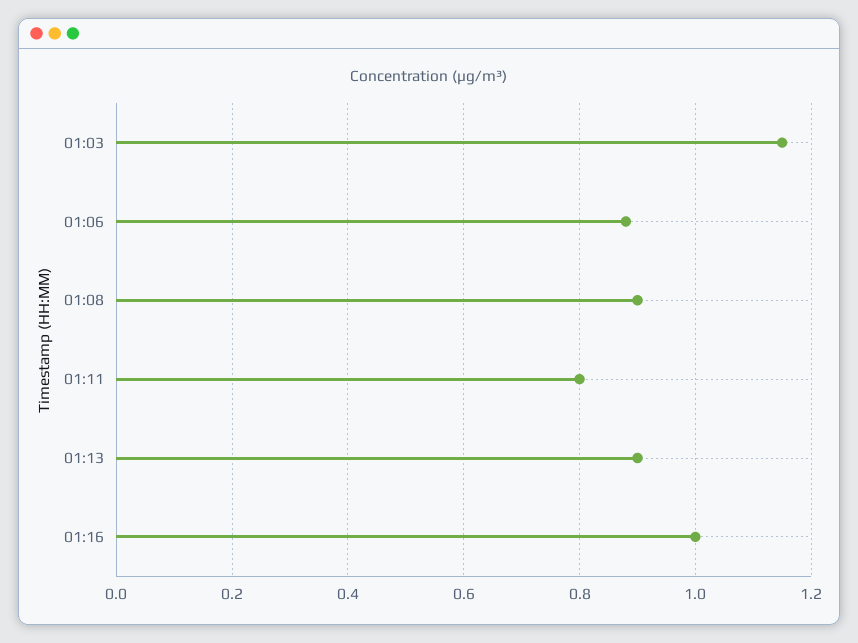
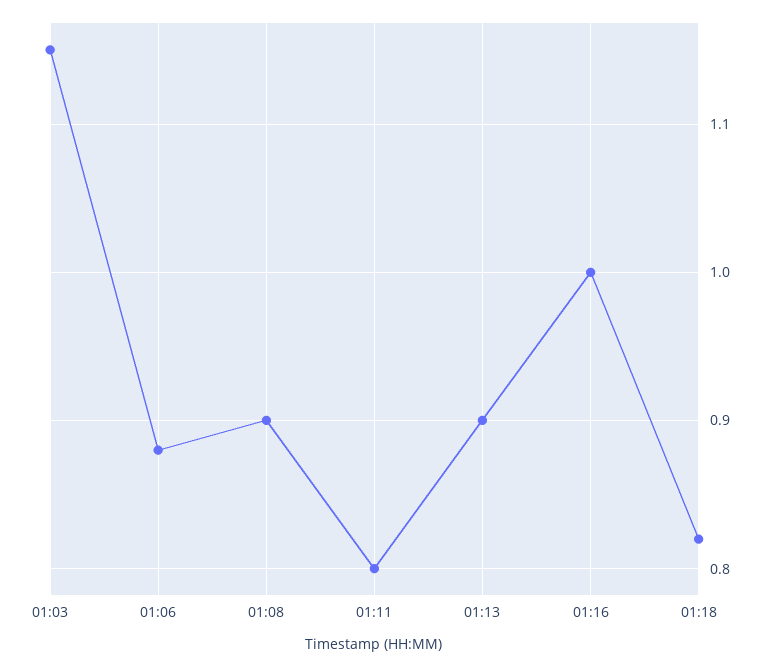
01:18: none -> 0.82

